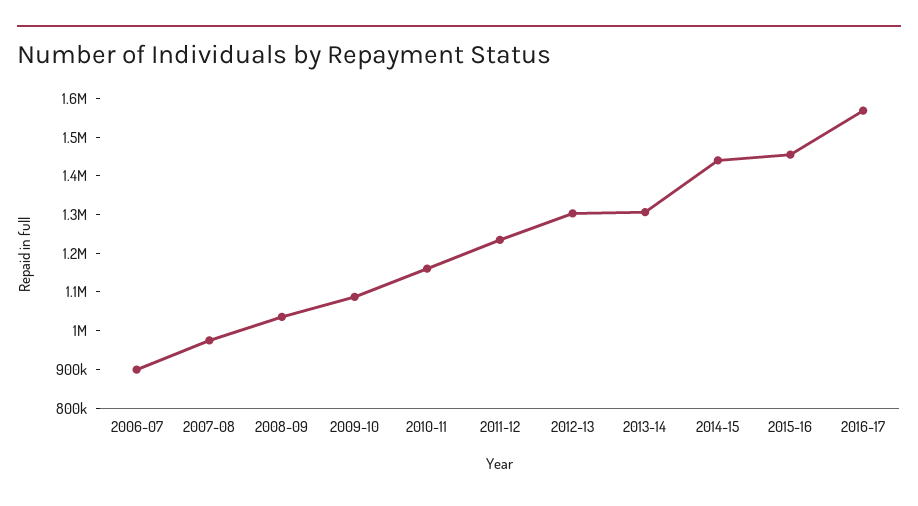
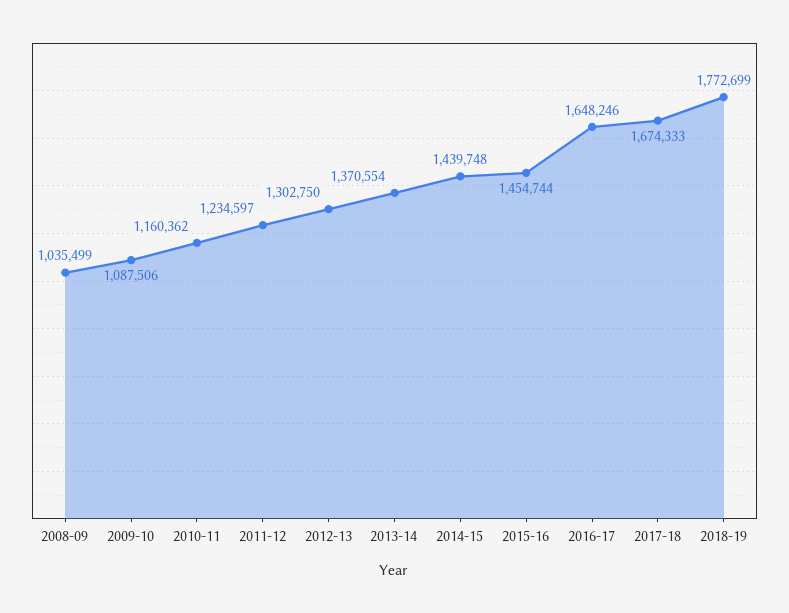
2006-07: 900000 -> none
2007-08: 975000 -> none
2013-14: 1300000 -> 1370554
2016-17: 1575000 -> 1648246
2017-18: none -> 1674333
2018-19: none -> 1772699

